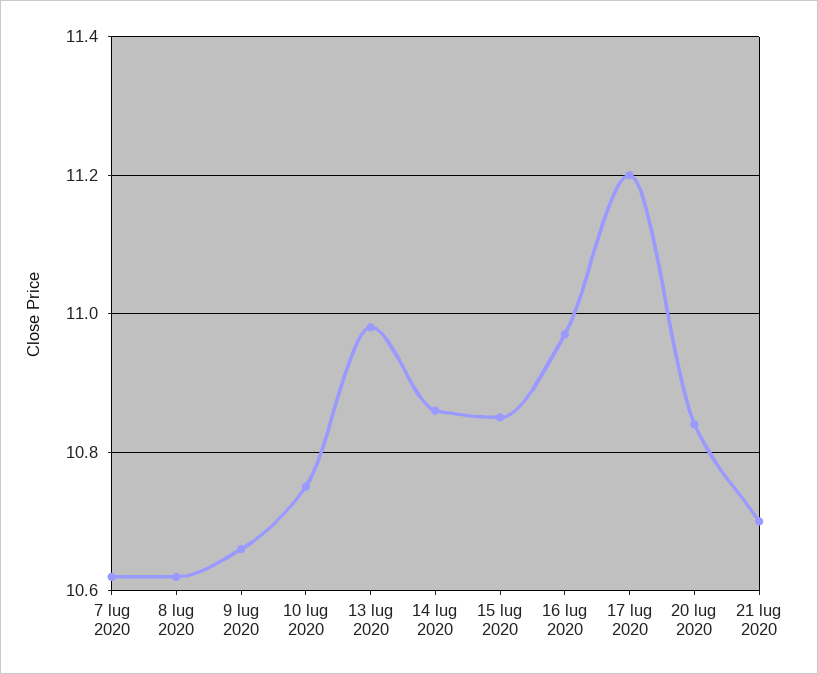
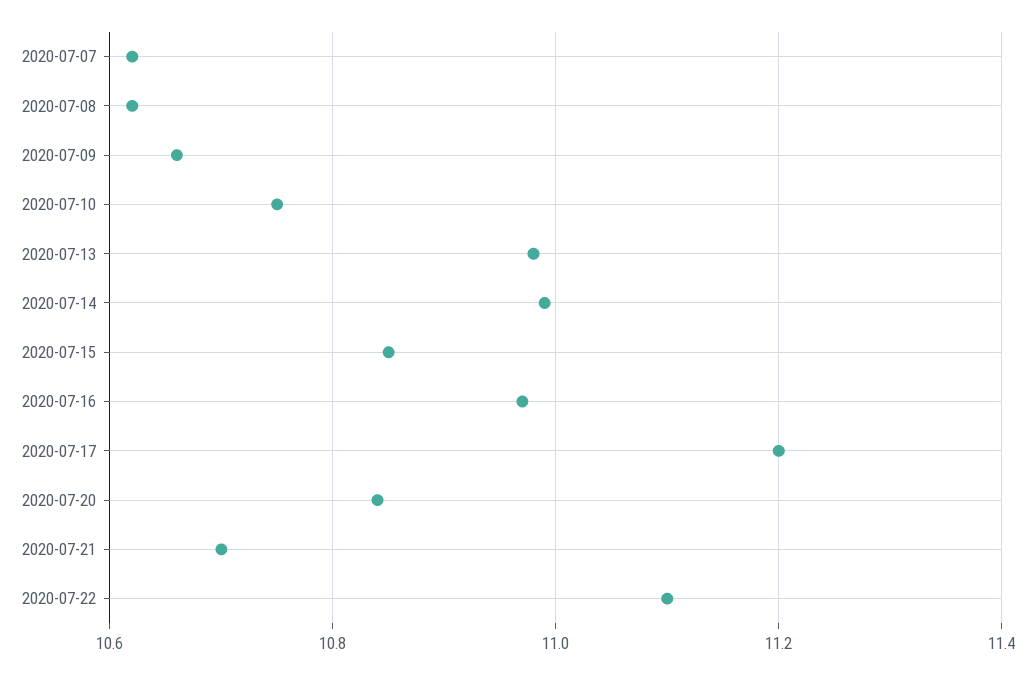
14 lug 2020: 10.85 -> 11
2020-07-22: none -> 11.1

